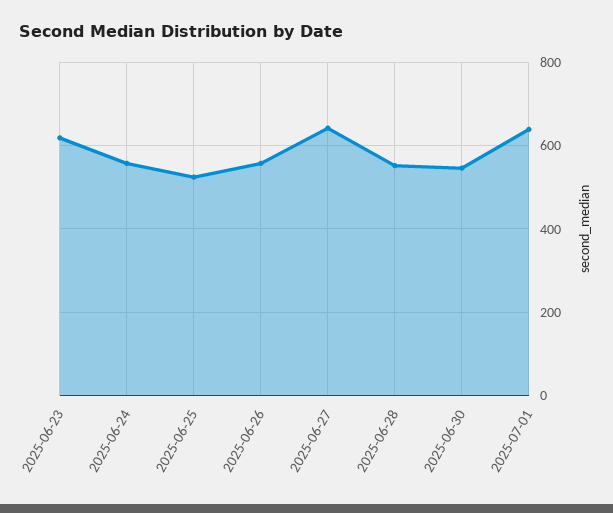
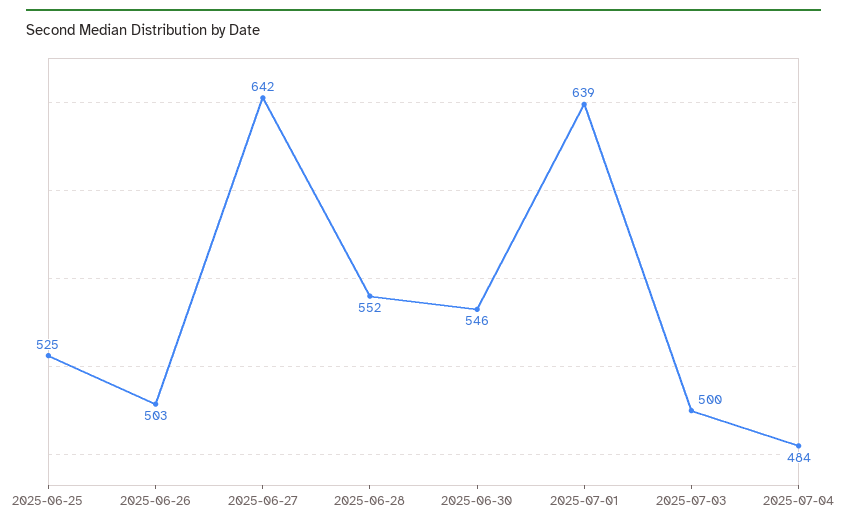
2025-06-23: 620 -> none
2025-06-24: 560 -> none
2025-06-26: 560 -> 503
2025-07-03: none -> 500
2025-07-04: none -> 484

